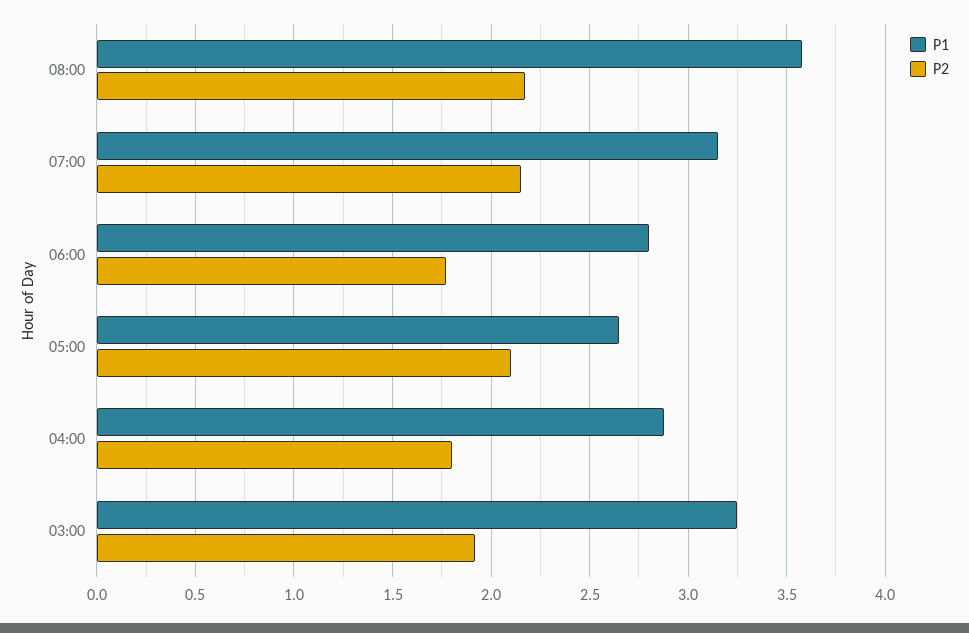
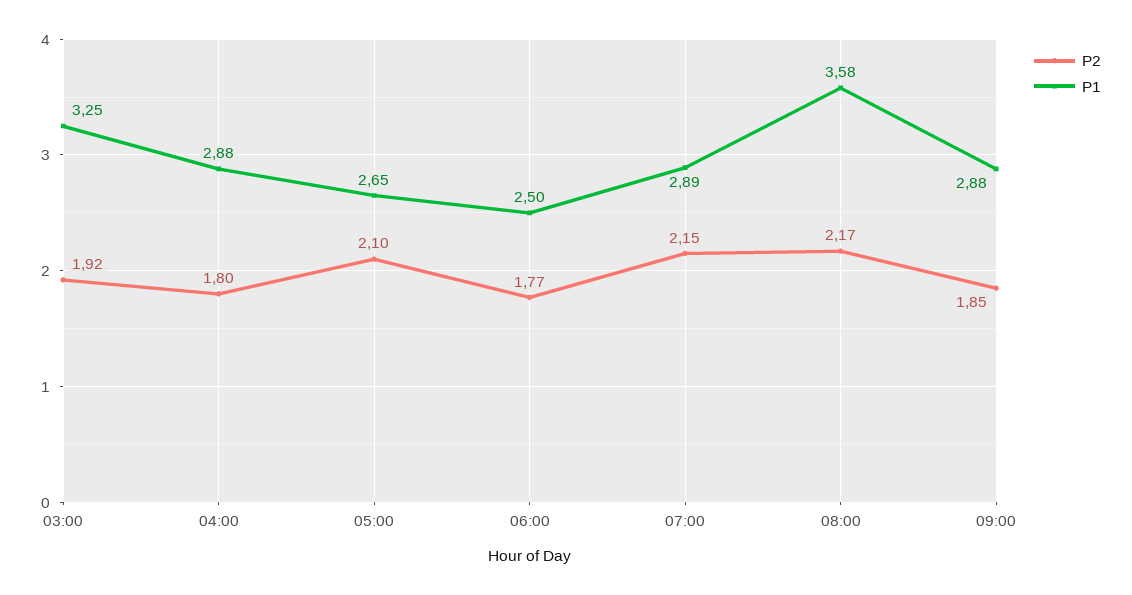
P1, 07:00: 3.15 -> 2.89
P1, 06:00: 2.8 -> 2.5
P2, 09:00: none -> 1.85
P1, 09:00: none -> 2.88

